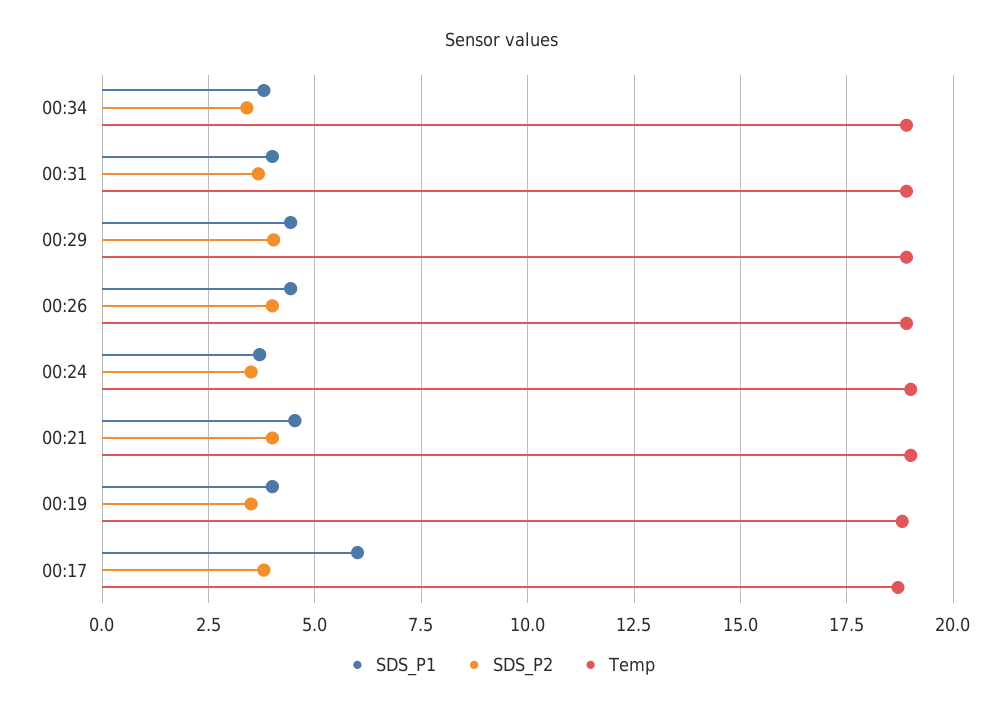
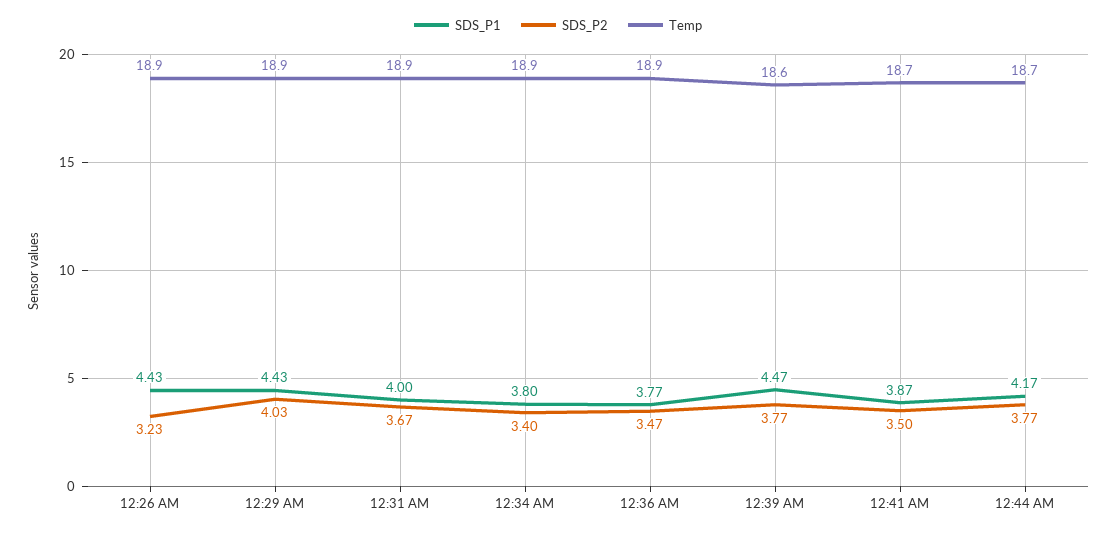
SDS_P2, 00:26: 4 -> 3.23
SDS_P1, 00:24: 3.75 -> none
SDS_P2, 00:24: 3.5 -> none
Temp, 00:24: 19 -> none
SDS_P1, 00:21: 4.5 -> none
SDS_P2, 00:21: 4 -> none
Temp, 00:21: 19 -> none
SDS_P1, 00:19: 4 -> none
SDS_P2, 00:19: 3.5 -> none
Temp, 00:19: 18.75 -> none
SDS_P1, 00:17: 6 -> none
SDS_P2, 00:17: 3.75 -> none
Temp, 00:17: 18.75 -> none
SDS_P1, 12:36 AM: none -> 3.77
SDS_P2, 12:36 AM: none -> 3.47
Temp, 12:36 AM: none -> 18.9
SDS_P1, 12:39 AM: none -> 4.47
SDS_P2, 12:39 AM: none -> 3.77
Temp, 12:39 AM: none -> 18.6
SDS_P1, 12:41 AM: none -> 3.87
SDS_P2, 12:41 AM: none -> 3.5
Temp, 12:41 AM: none -> 18.7
SDS_P1, 12:44 AM: none -> 4.17
SDS_P2, 12:44 AM: none -> 3.77
Temp, 12:44 AM: none -> 18.7

